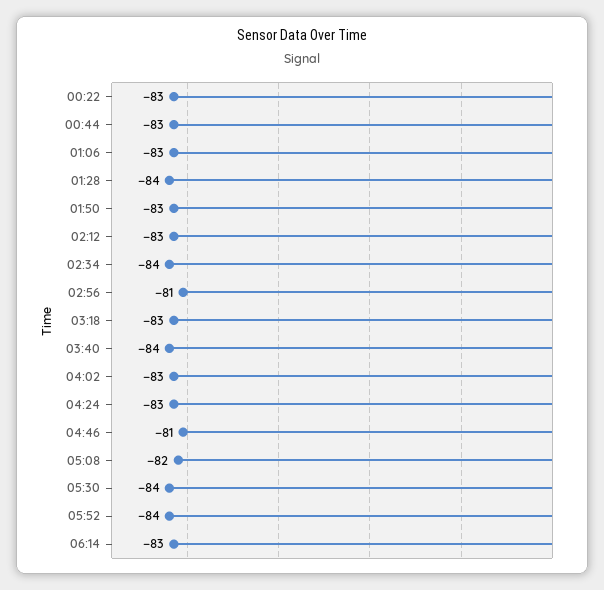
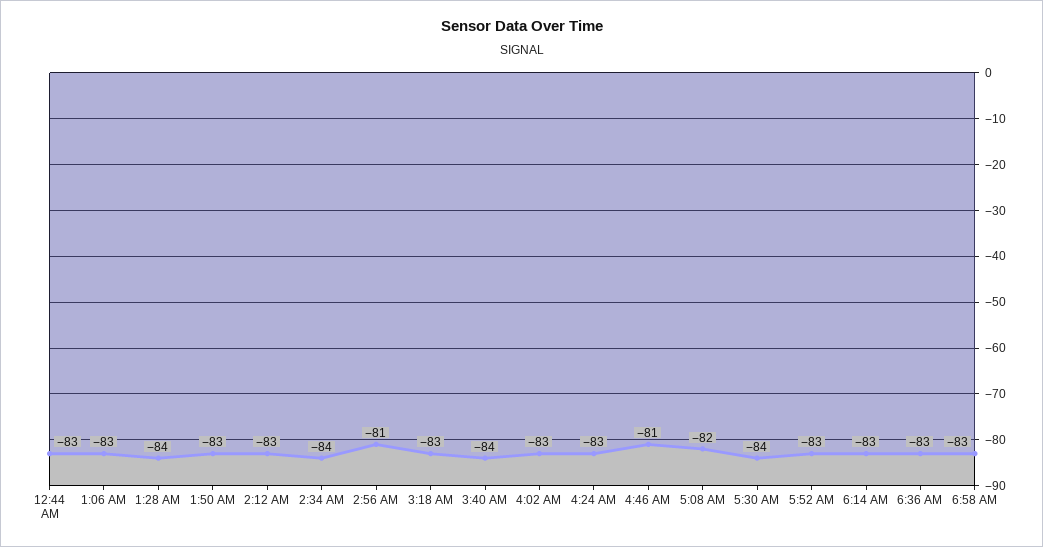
00:22: -83 -> none
05:52: -84 -> -83
6:36 AM: none -> -83
6:58 AM: none -> -83

